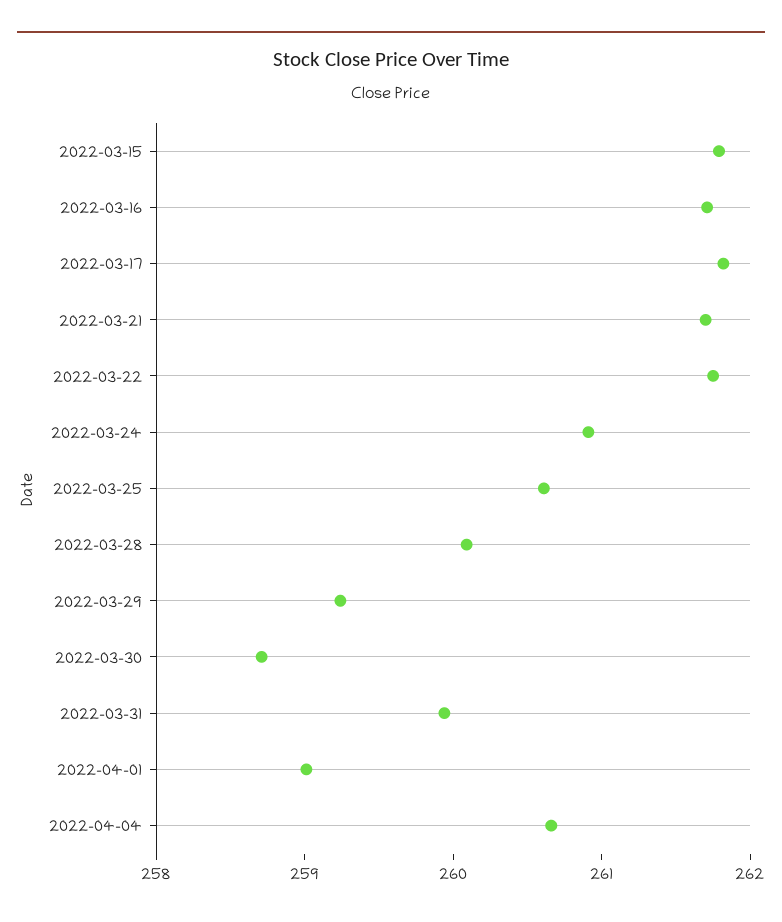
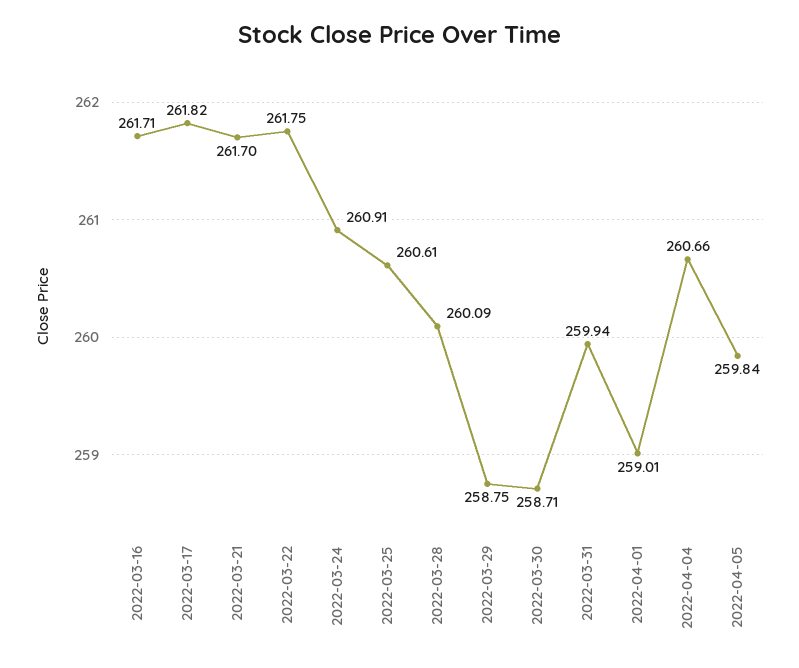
2022-03-15: 261.8 -> none
2022-03-29: 259.2 -> 258.75
2022-04-05: none -> 259.84

